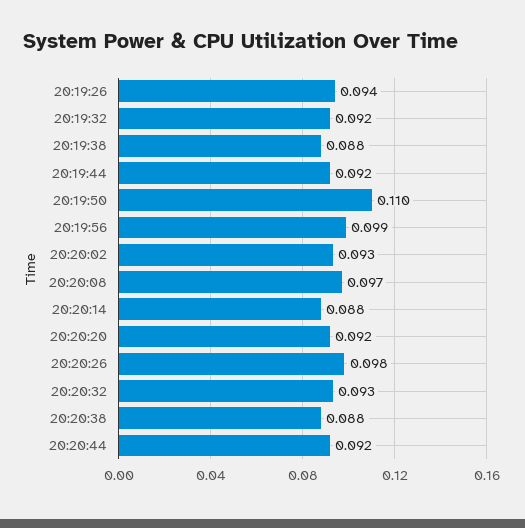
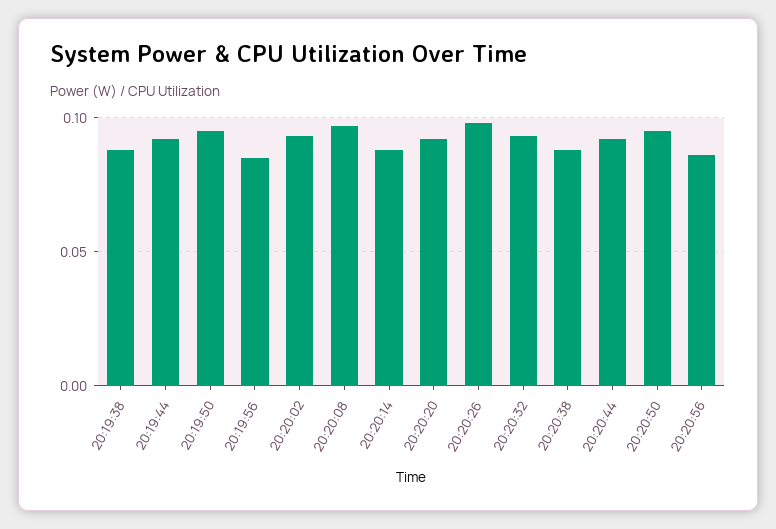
20:19:26: 0.094 -> none
20:19:32: 0.092 -> none
20:19:50: 0.11 -> 0.095
20:19:56: 0.099 -> 0.085
20:20:50: none -> 0.095
20:20:56: none -> 0.085

